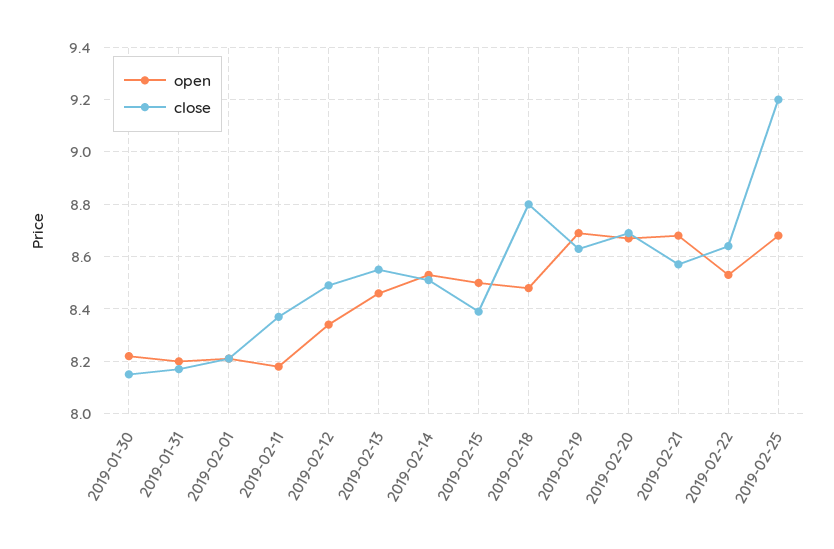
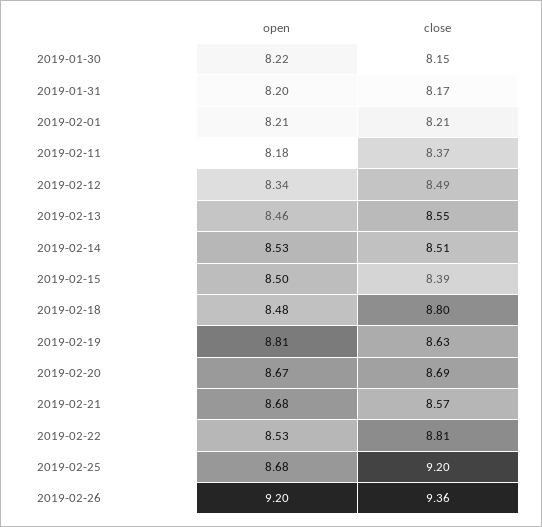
open, 2019-02-19: 8.7 -> 8.81
close, 2019-02-22: 8.65 -> 8.81
open, 2019-02-26: none -> 9.2
close, 2019-02-26: none -> 9.36

